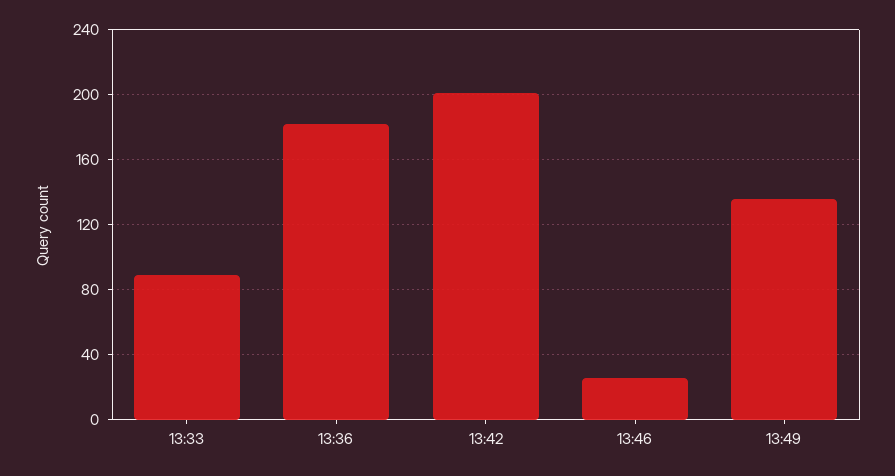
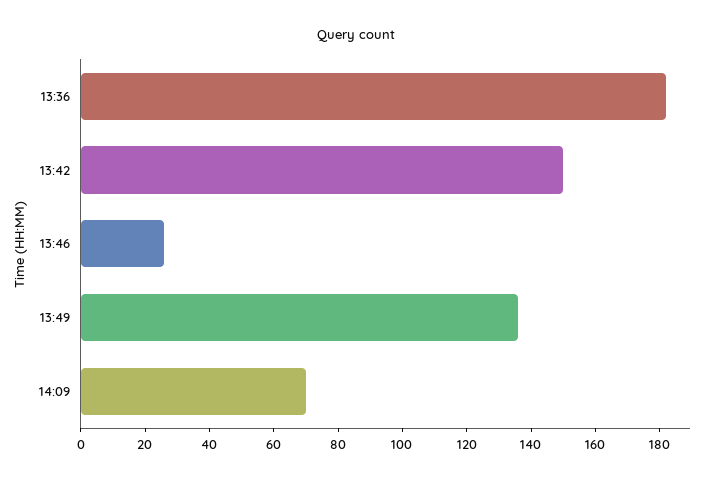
13:33: 90 -> none
13:42: 200 -> 150
14:09: none -> 70

